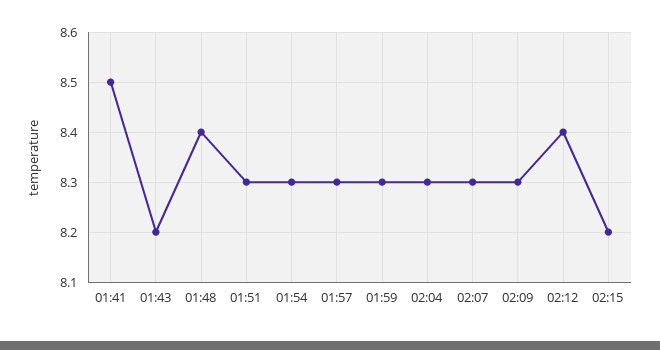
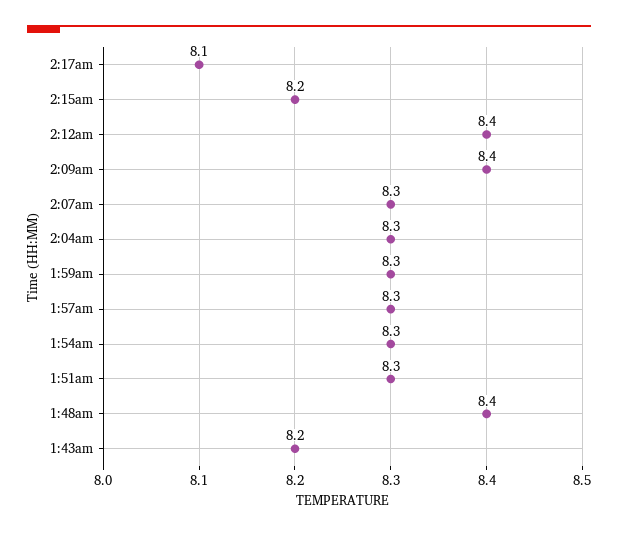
01:41: 8.5 -> none
02:09: 8.3 -> 8.4
2:17am: none -> 8.1

